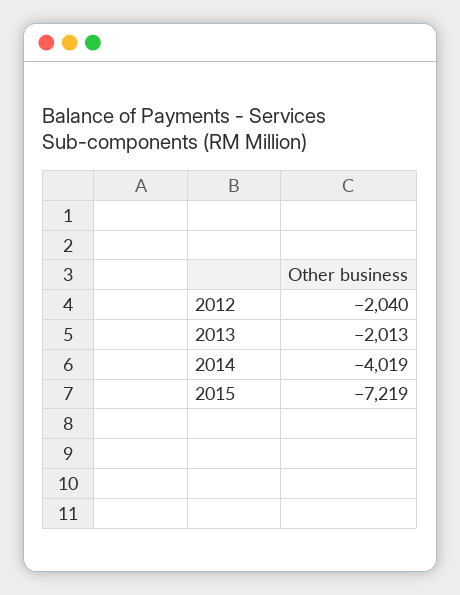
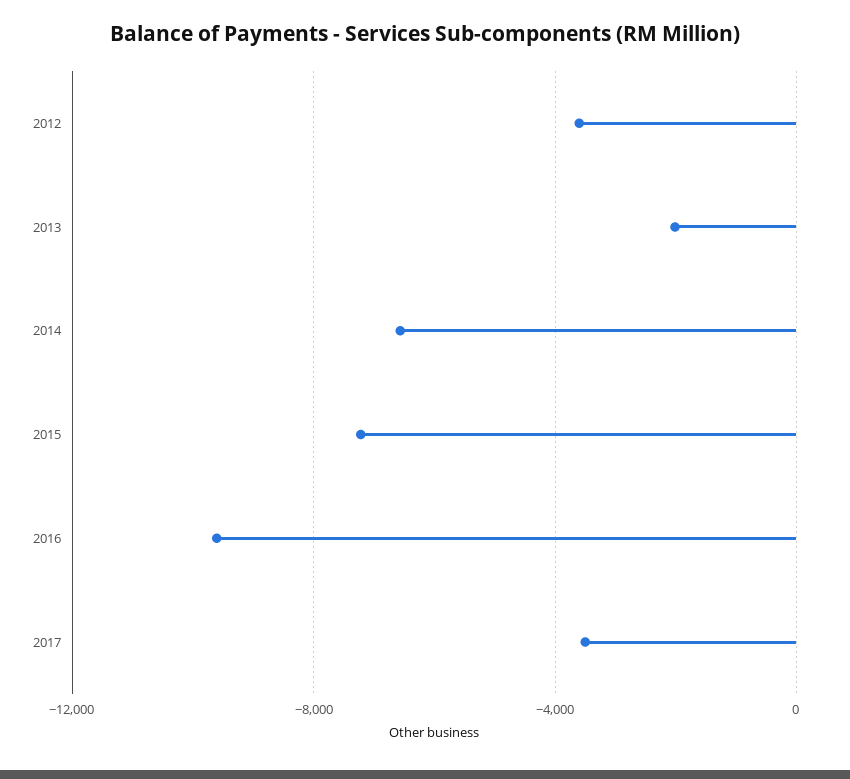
2012: -2040 -> -3500
2014: -4019 -> -6500
2016: none -> -9500
2017: none -> -3500

